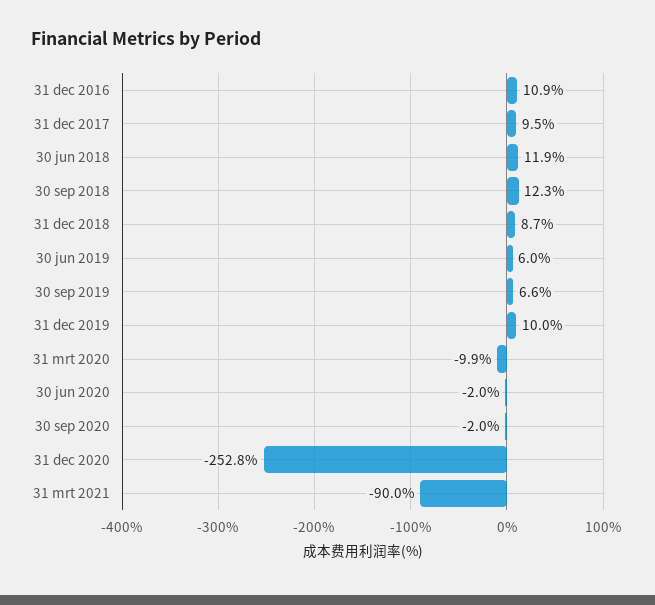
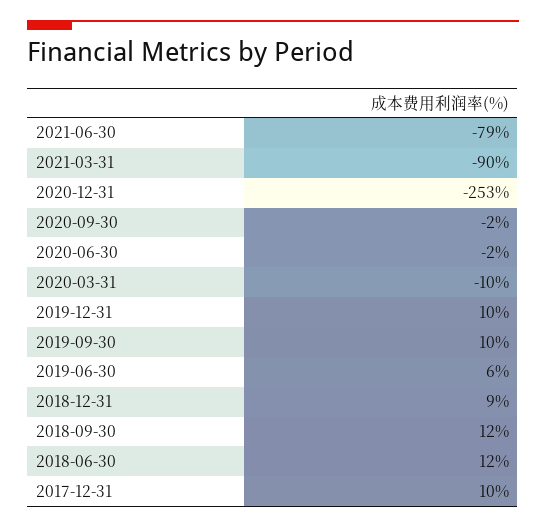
31 dec 2016: 10.9 -> none
30 sep 2019: 6.6 -> 10
2021-06-30: none -> -79

